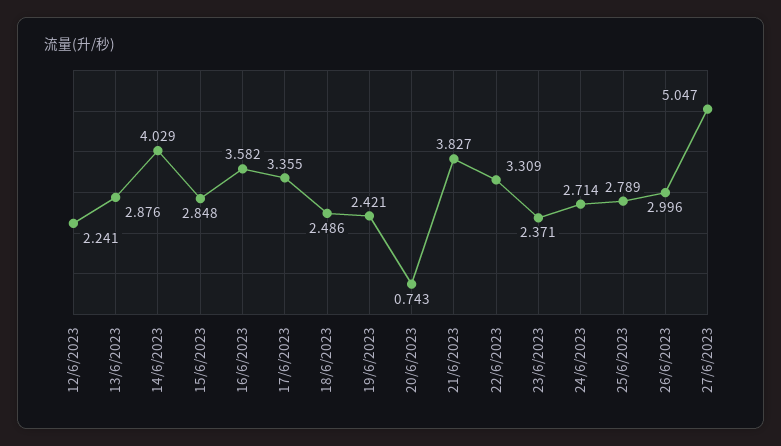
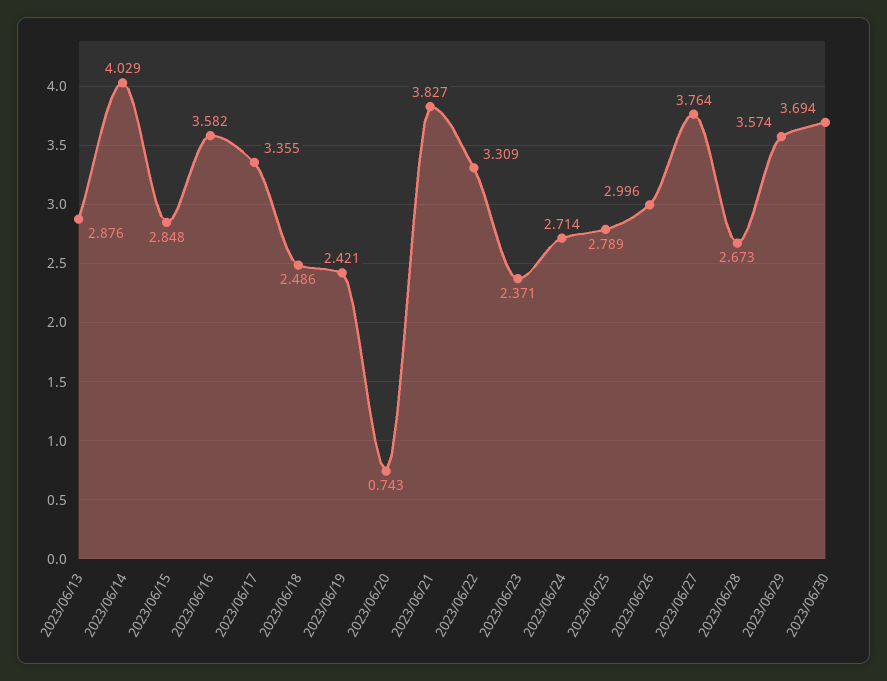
12/6/2023: 2.241 -> none
27/6/2023: 5.047 -> 3.764
2023/06/28: none -> 2.673
2023/06/29: none -> 3.574
2023/06/30: none -> 3.694

